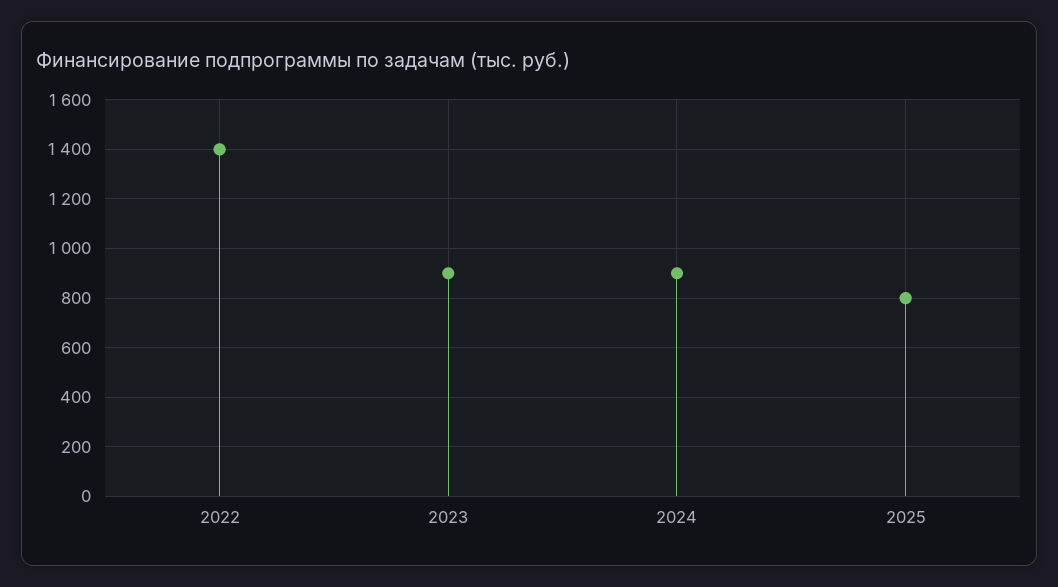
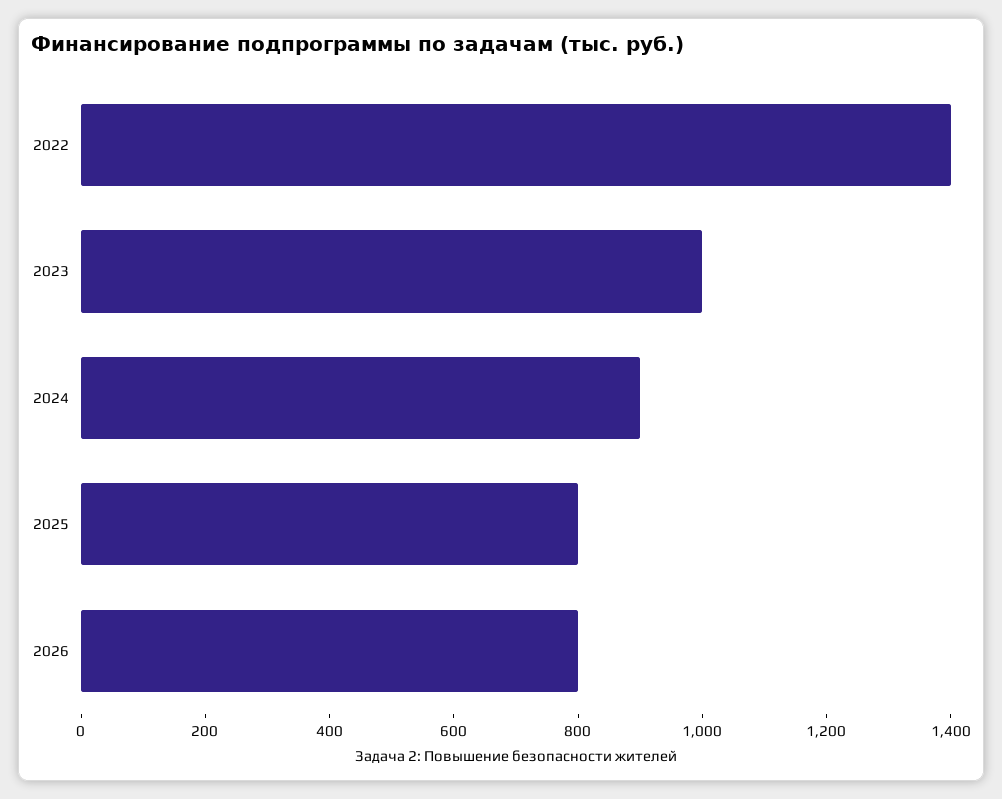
2023: 900 -> 1000
2026: none -> 800

